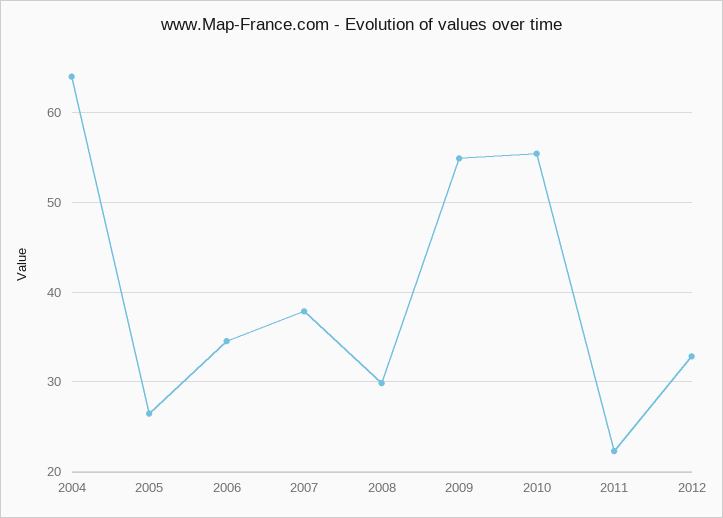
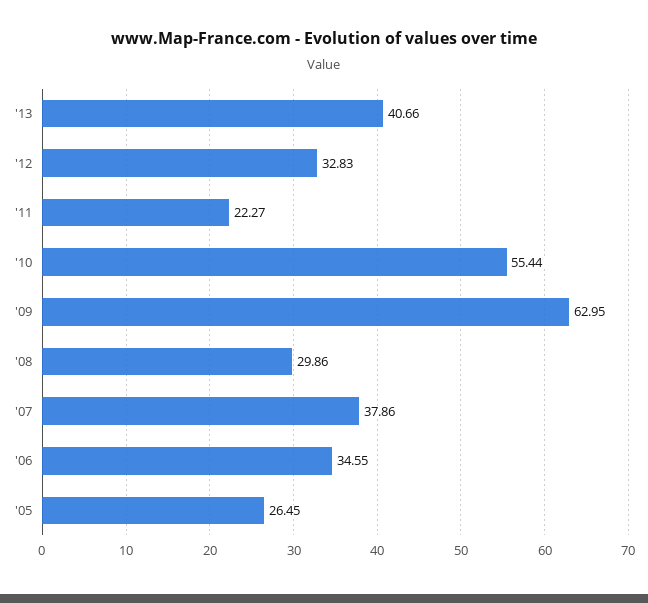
2004: 64 -> none
2009: 55 -> 62.95
'13: none -> 40.66

